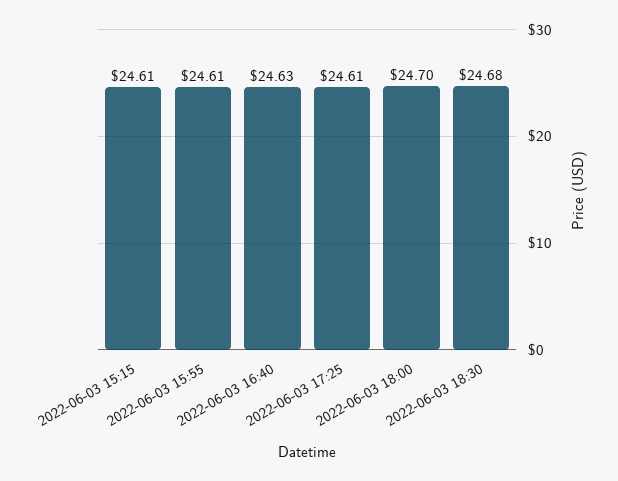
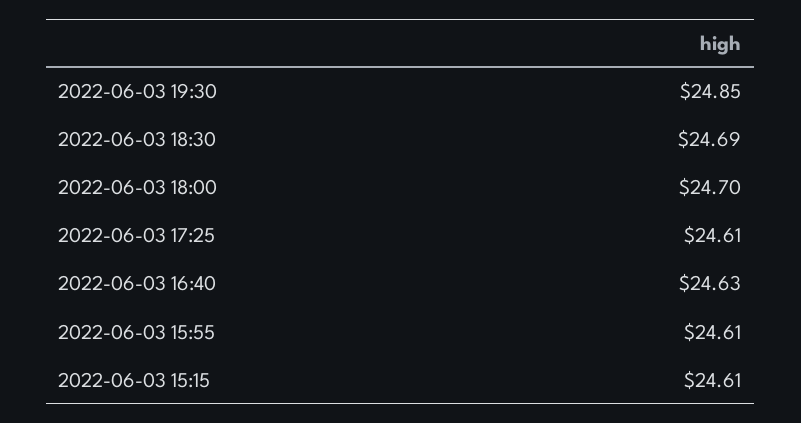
2022-06-03 18:30: 24.68 -> 24.69
2022-06-03 19:30: none -> 24.85

